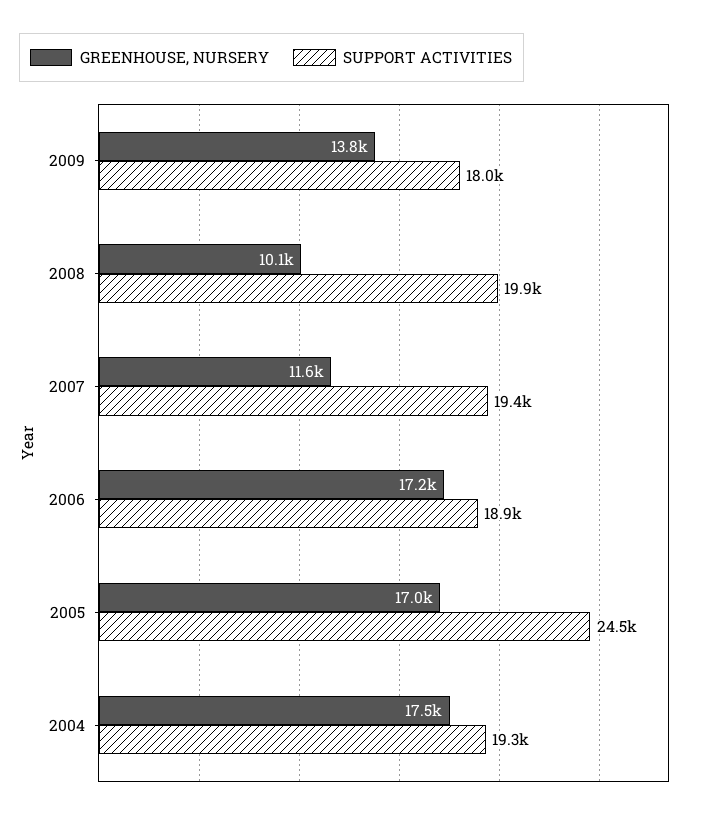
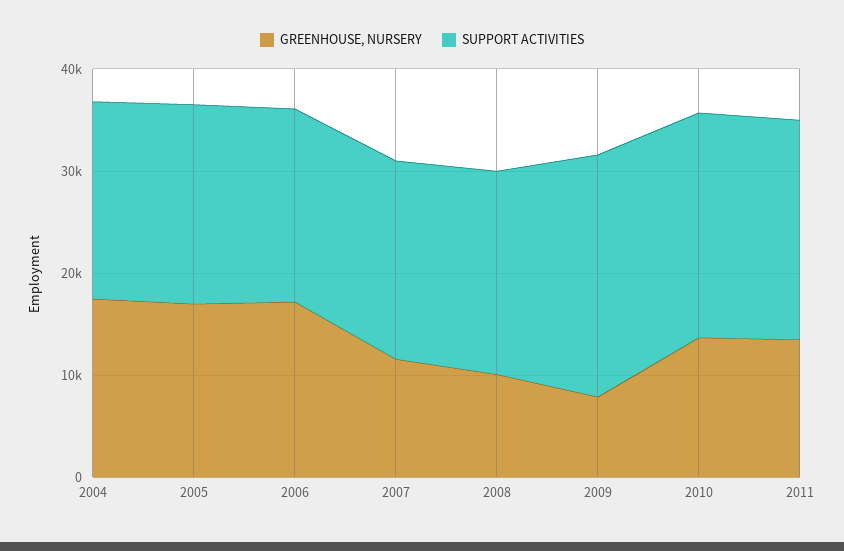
GREENHOUSE, NURSERY, 2009: 13800 -> 8000
SUPPORT ACTIVITIES, 2009: 18000 -> 24000
SUPPORT ACTIVITIES, 2005: 24500 -> 20000
GREENHOUSE, NURSERY, 2010: none -> 14000
SUPPORT ACTIVITIES, 2010: none -> 22000
GREENHOUSE, NURSERY, 2011: none -> 14000
SUPPORT ACTIVITIES, 2011: none -> 22000

